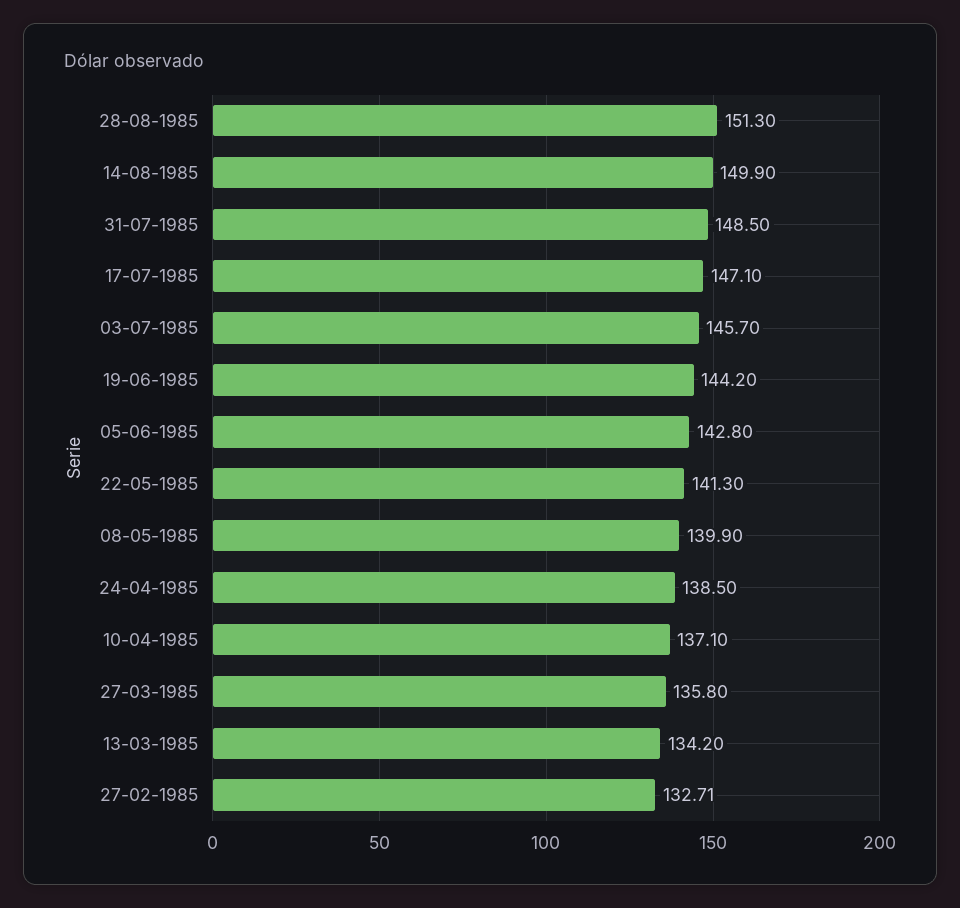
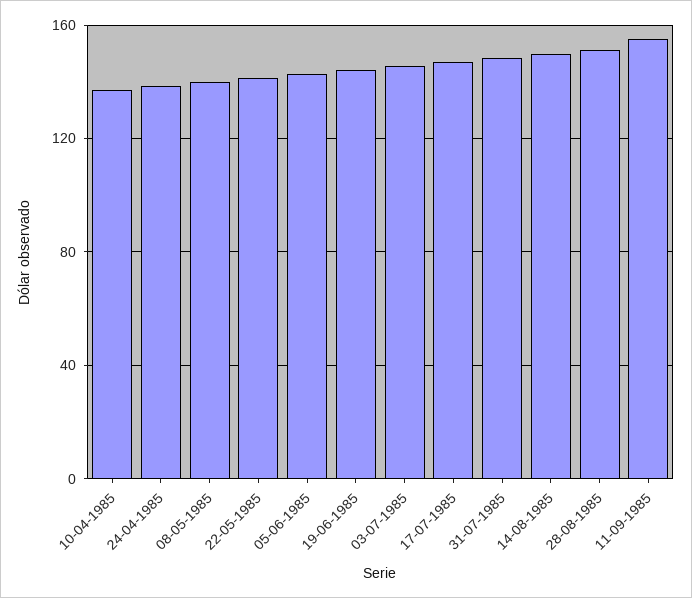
27-03-1985: 135.8 -> none
13-03-1985: 134.2 -> none
27-02-1985: 132.71 -> none
11-09-1985: none -> 155

